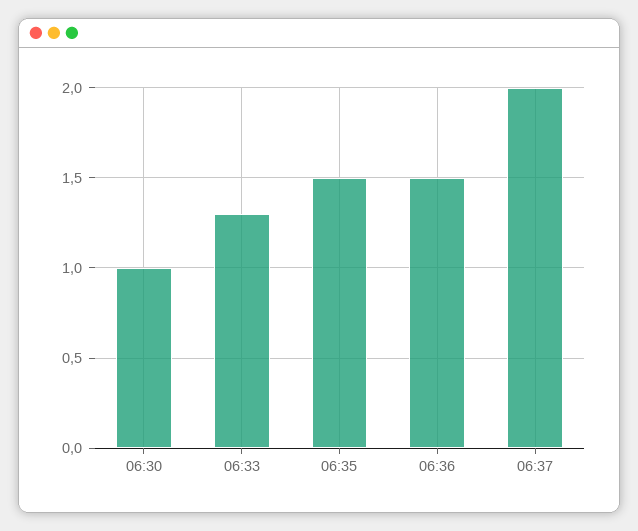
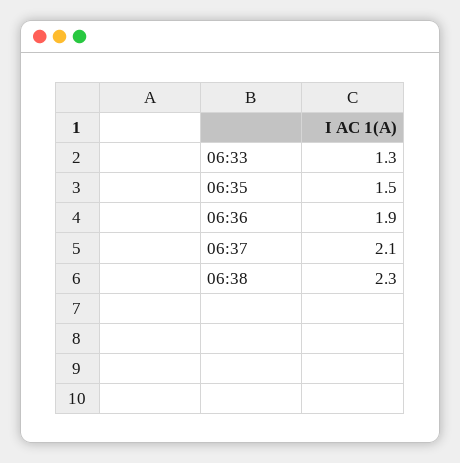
06:30: 1 -> none
06:36: 1.5 -> 1.9
06:37: 2 -> 2.1
06:38: none -> 2.3

